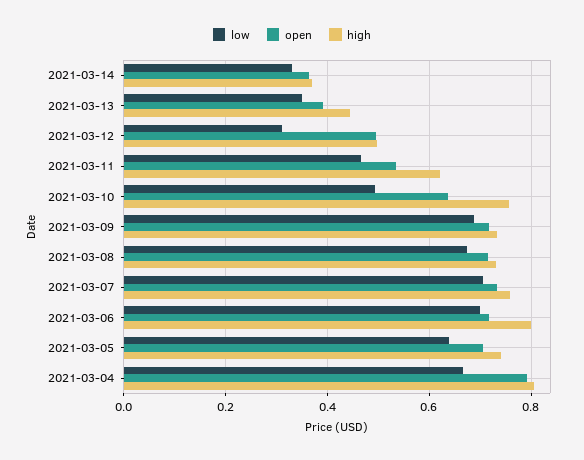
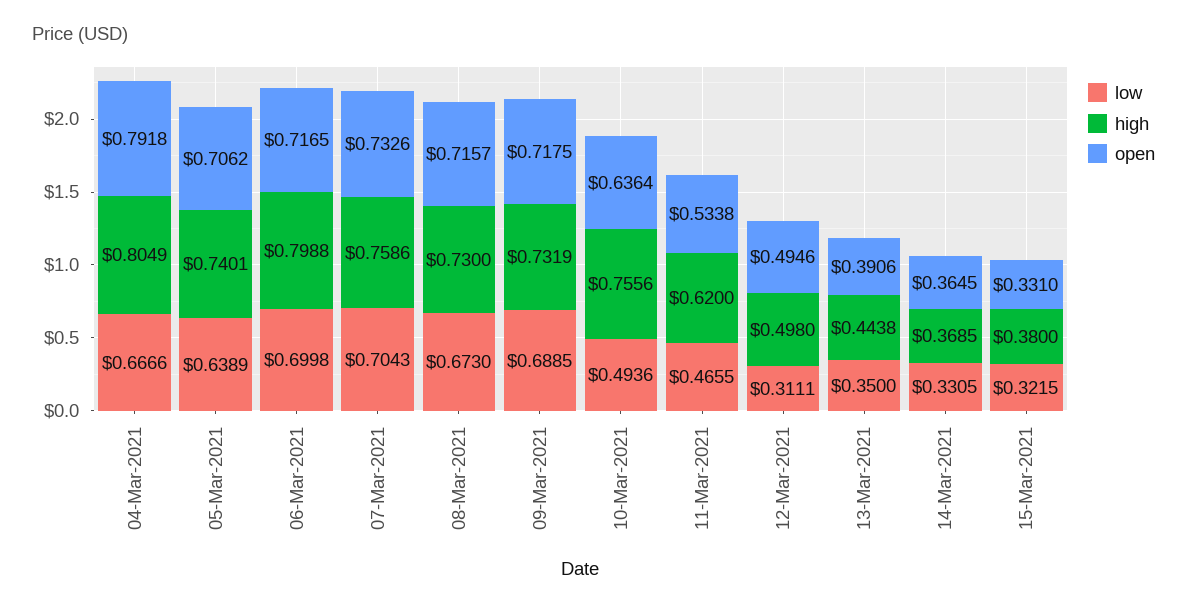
low, 15-Mar-2021: none -> 0.3215
high, 15-Mar-2021: none -> 0.38
open, 15-Mar-2021: none -> 0.331

